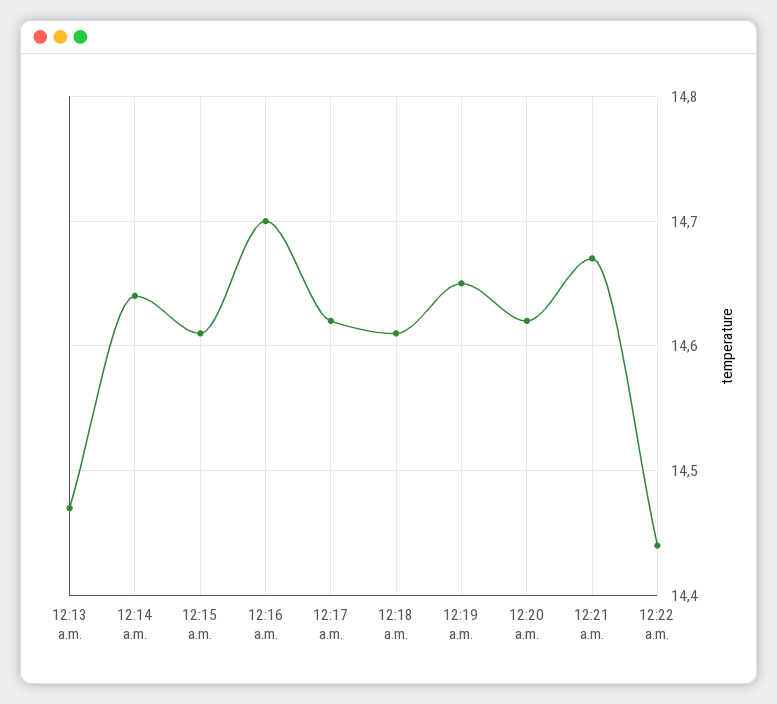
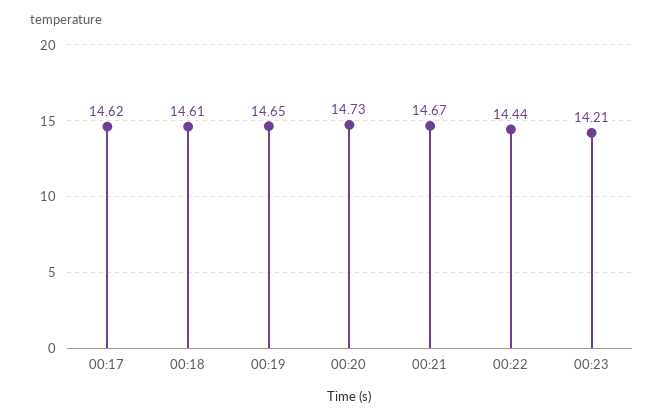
12:13 a.m.: 14.47 -> none
12:14 a.m.: 14.64 -> none
12:15 a.m.: 14.61 -> none
12:16 a.m.: 14.7 -> none
12:20 a.m.: 14.62 -> 14.73
00:23: none -> 14.21

